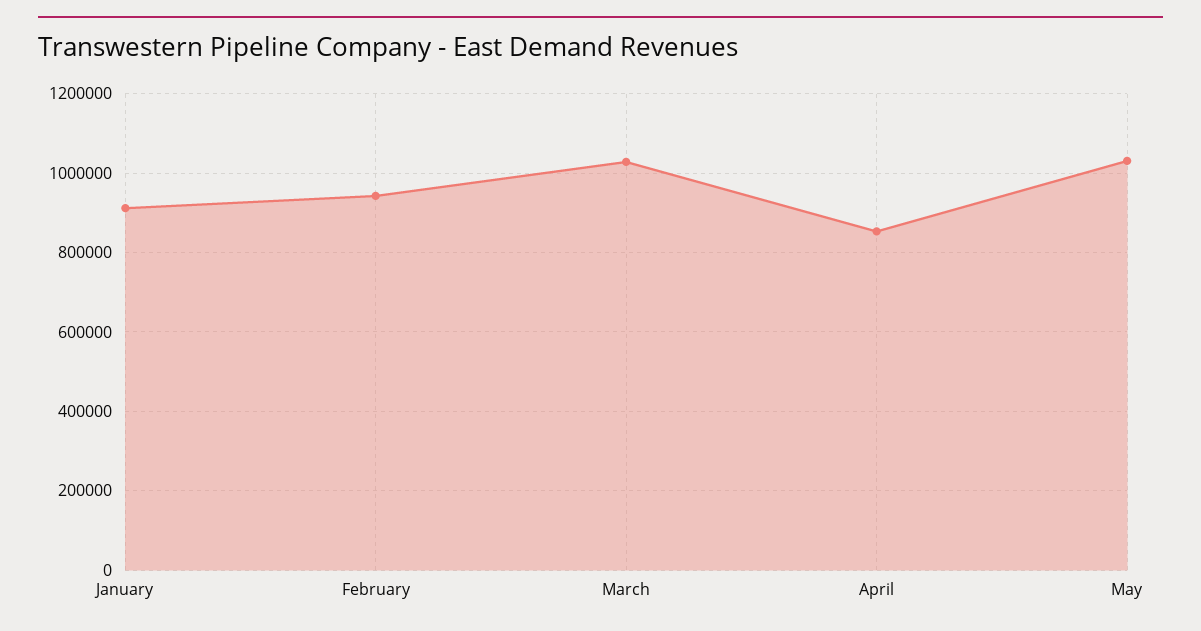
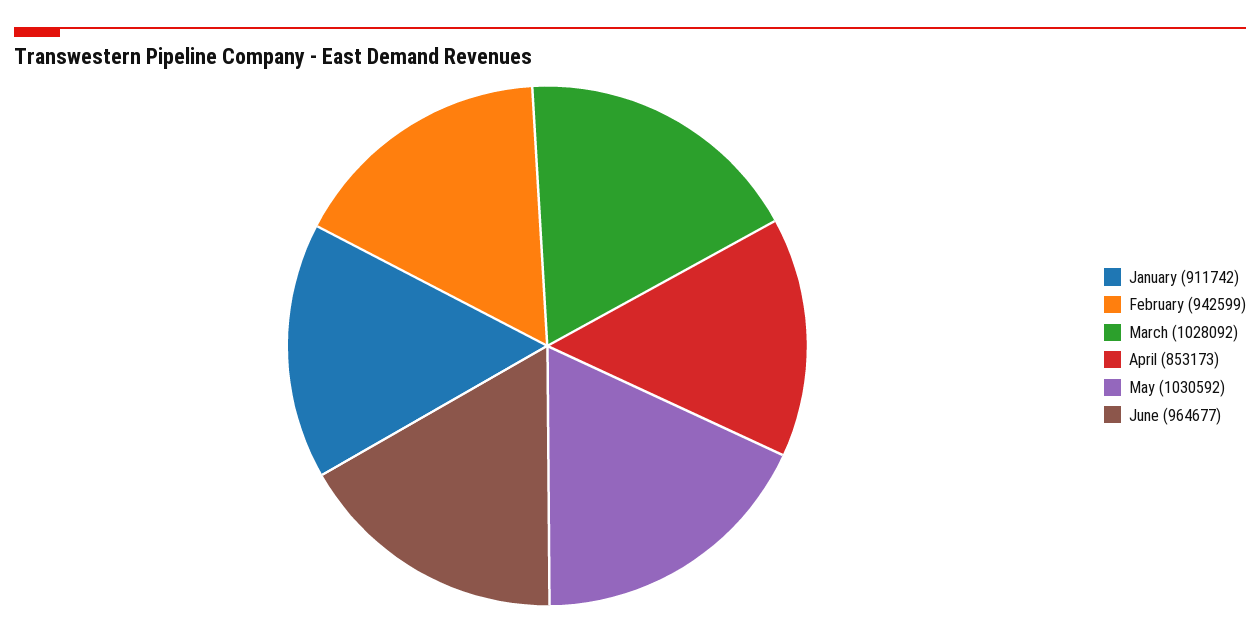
June: none -> 964677

